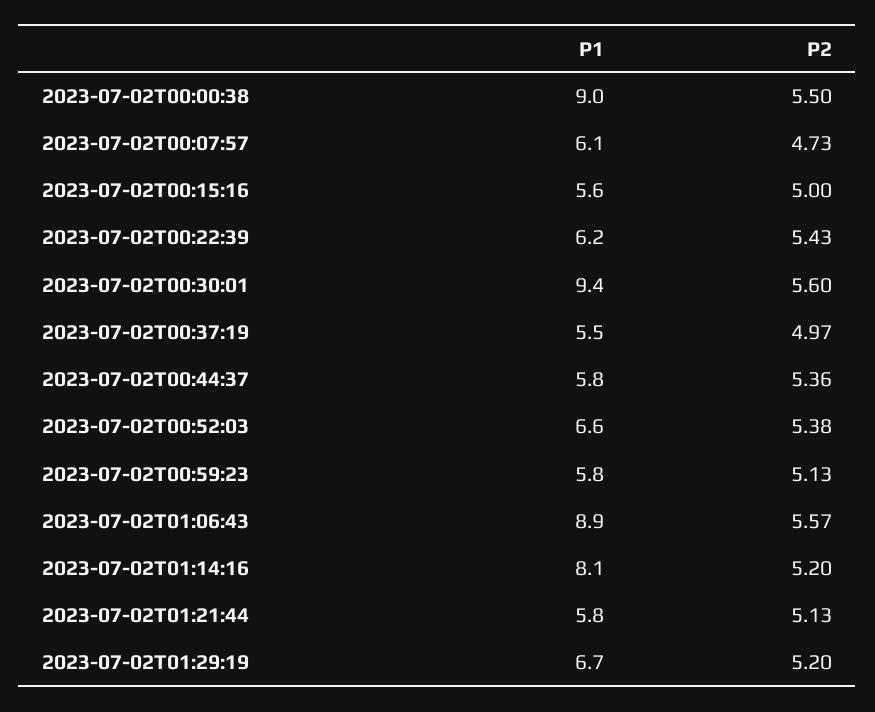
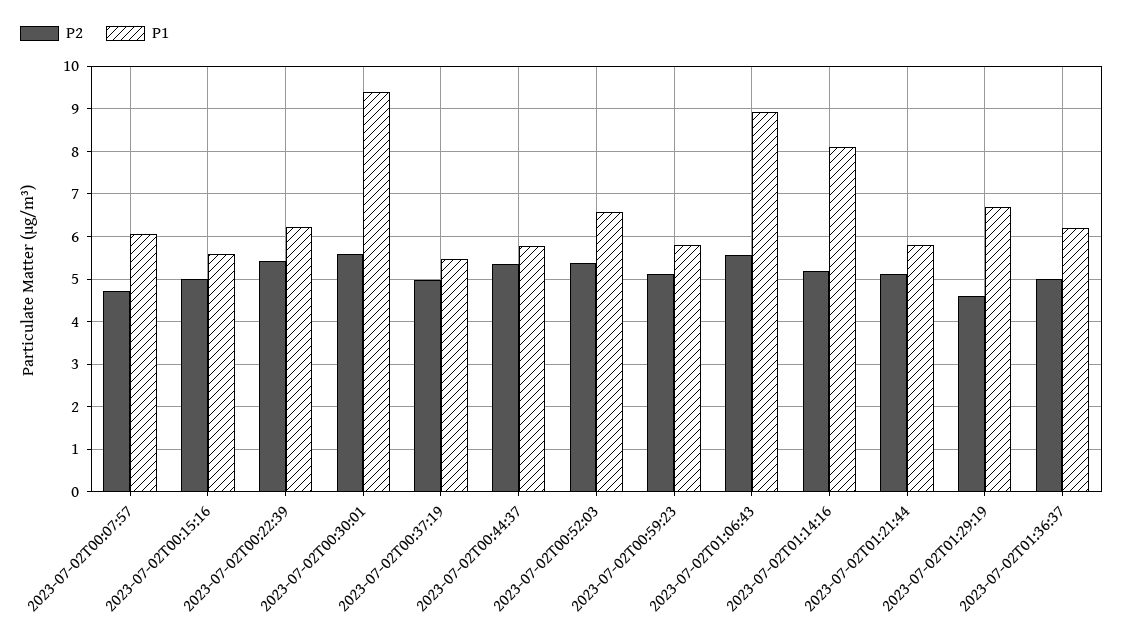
P1, 2023-07-02T00:00:38: 9 -> none
P2, 2023-07-02T00:00:38: 5.5 -> none
P2, 2023-07-02T01:29:19: 5.2 -> 4.6
P2, 2023-07-02T01:36:37: none -> 5
P1, 2023-07-02T01:36:37: none -> 6.2

